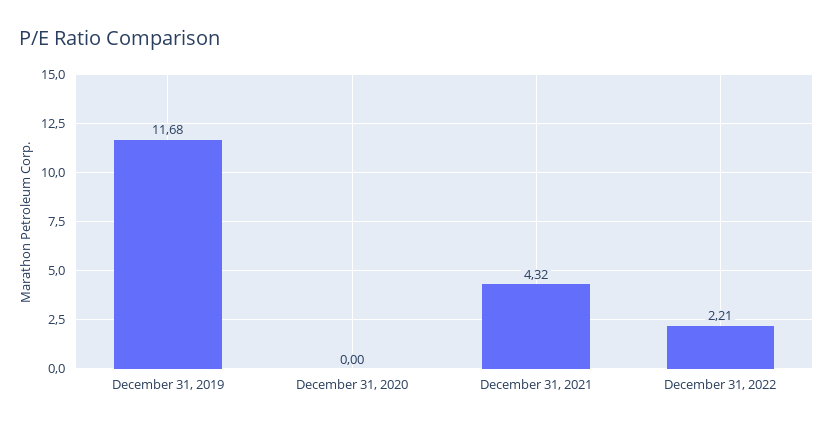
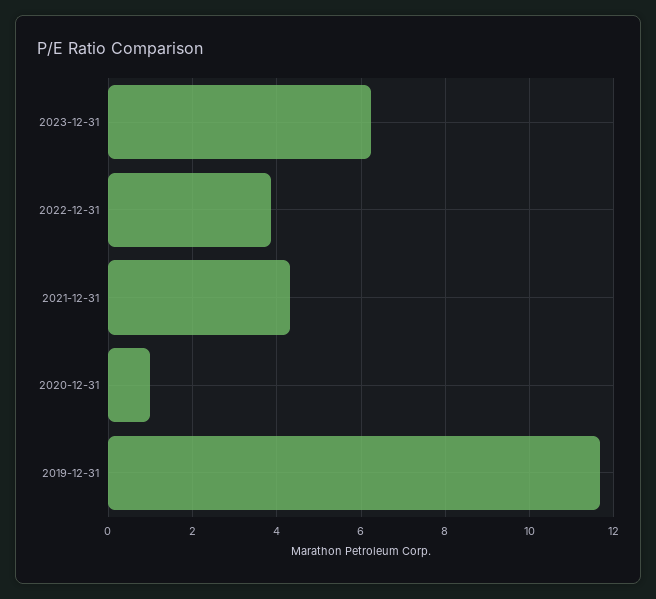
December 31, 2020: 0 -> 1
December 31, 2022: 2.21 -> 3.8
2023-12-31: none -> 6.2

